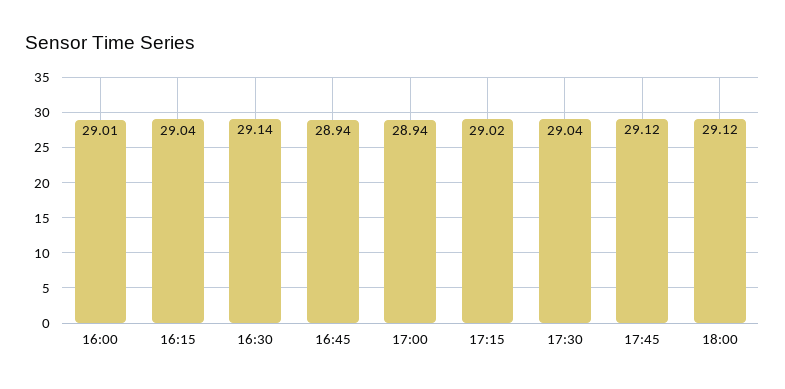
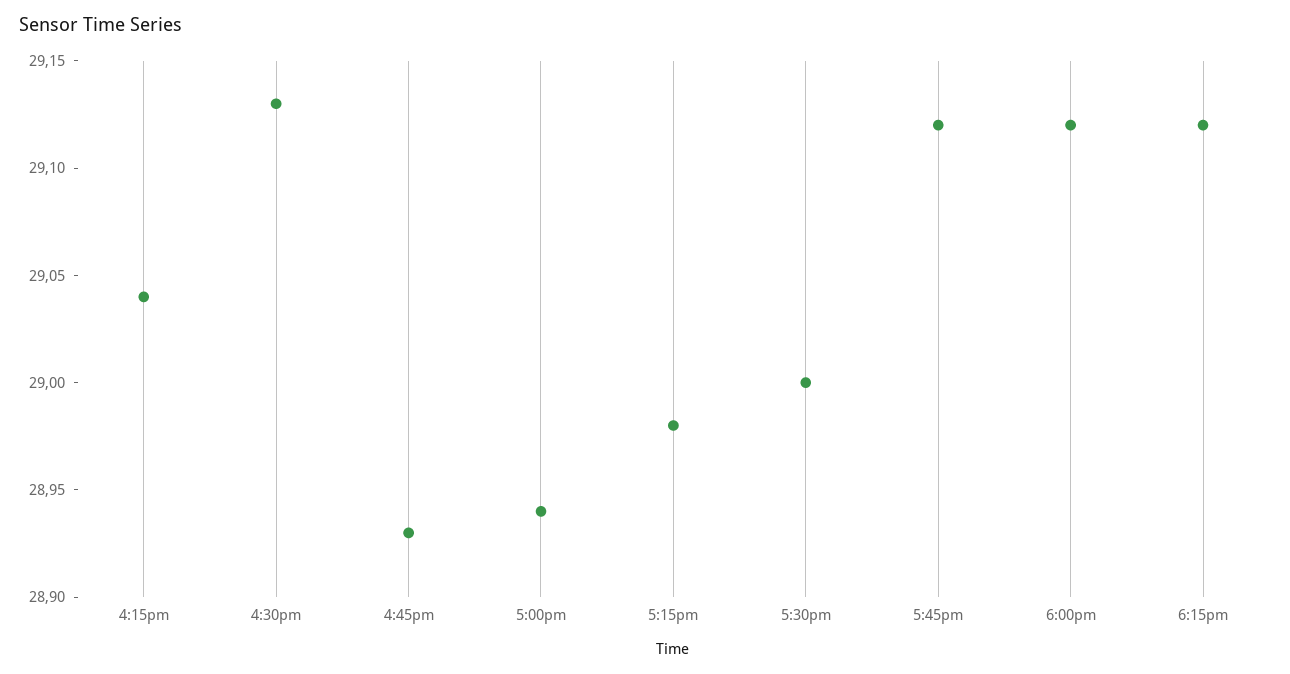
16:00: 29.01 -> none
16:30: 29.14 -> 29.13
16:45: 28.94 -> 28.93
17:15: 29.02 -> 28.98
17:30: 29.04 -> 29
6:15pm: none -> 29.12

